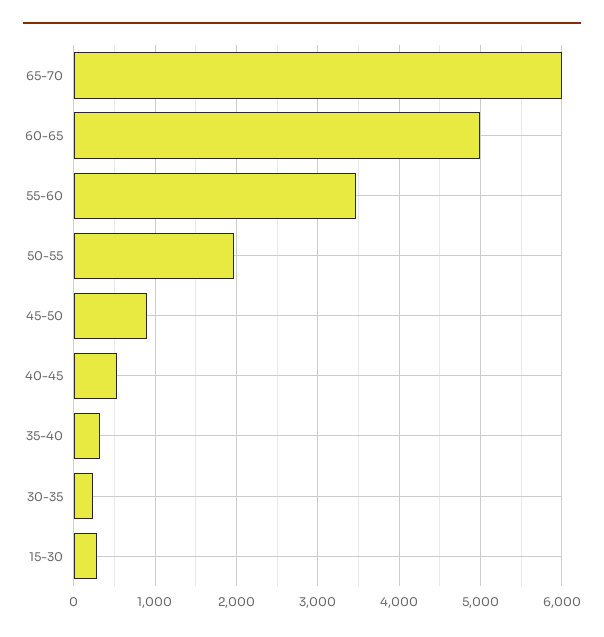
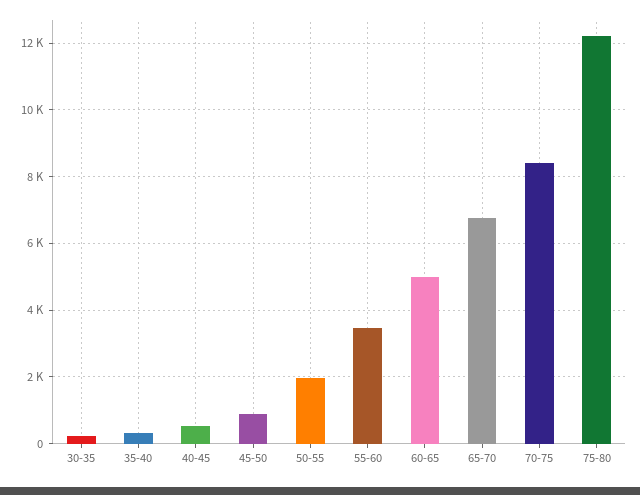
65-70: 6000 -> 6800
15-30: 300 -> none
70-75: none -> 8400
75-80: none -> 12200

